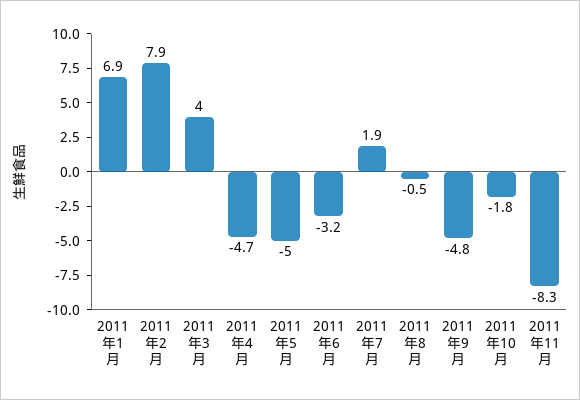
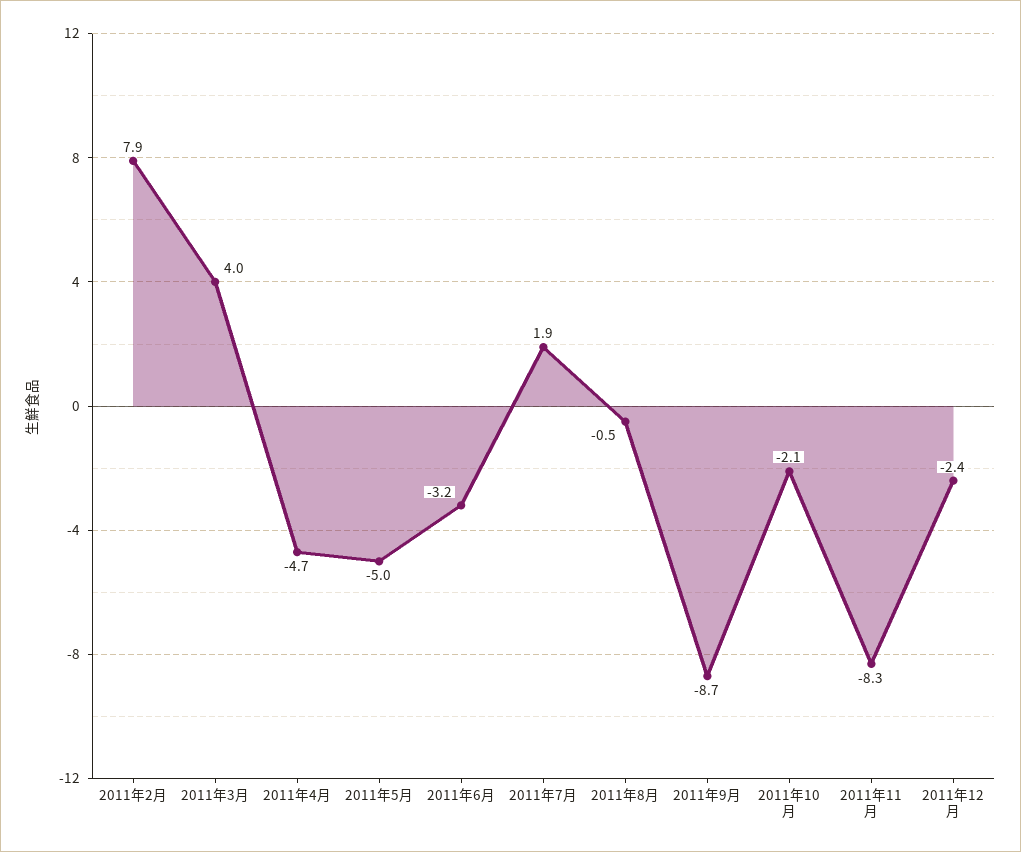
2011年1月: 6.9 -> none
2011年9月: -4.8 -> -8.7
2011年10月: -1.8 -> -2.1
2011年12月: none -> -2.4

